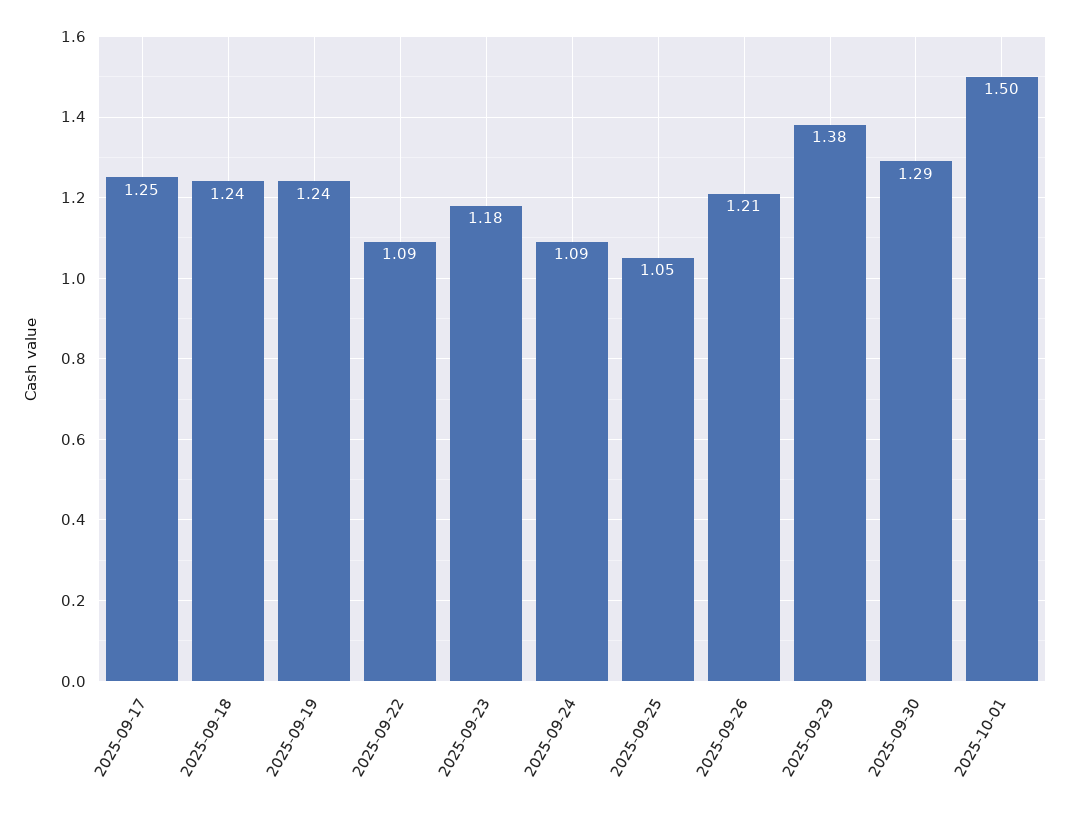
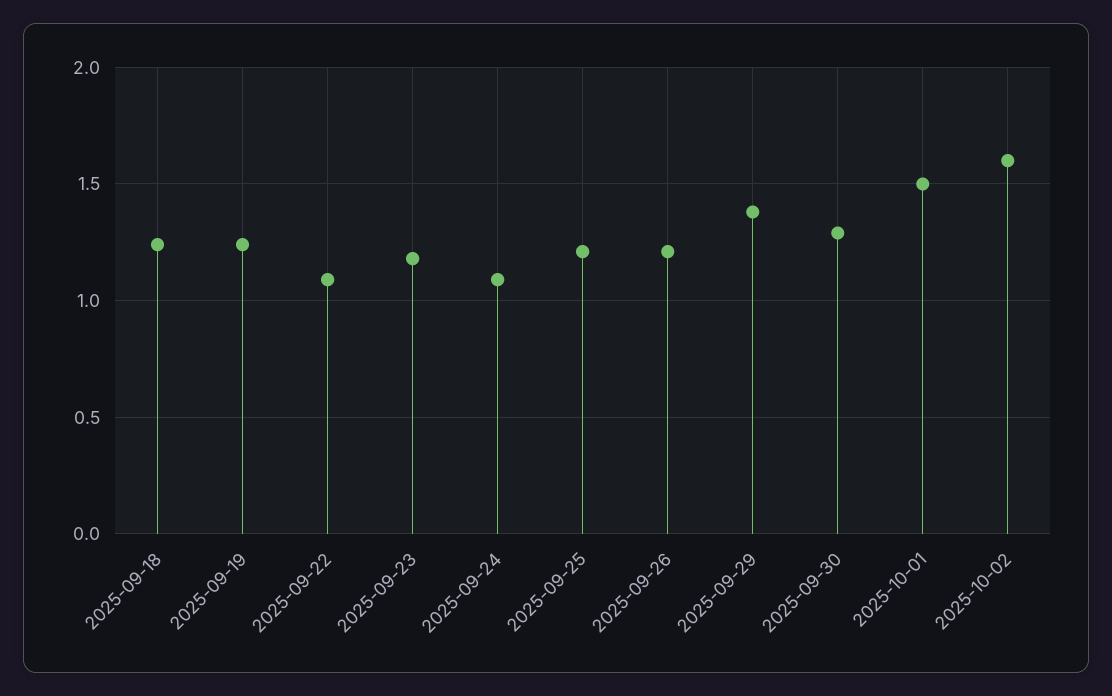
2025-09-17: 1.25 -> none
2025-09-25: 1.05 -> 1.2
2025-10-02: none -> 1.6

